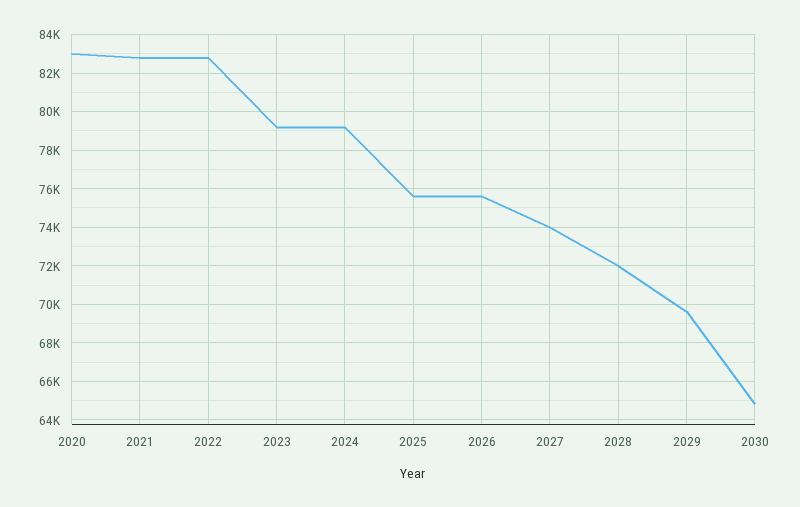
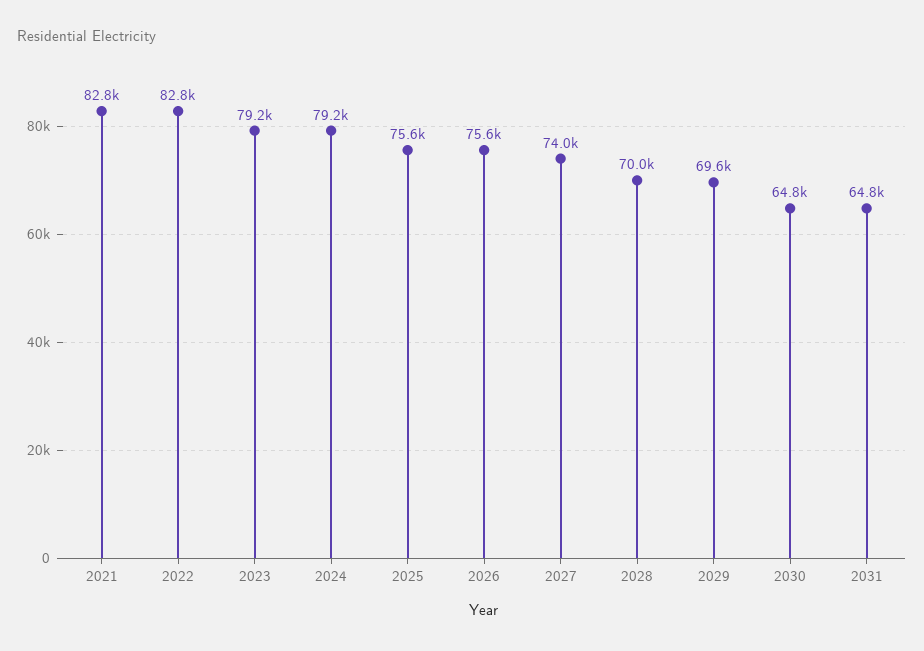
2020: 83000 -> none
2028: 72000 -> 70000
2031: none -> 64800

